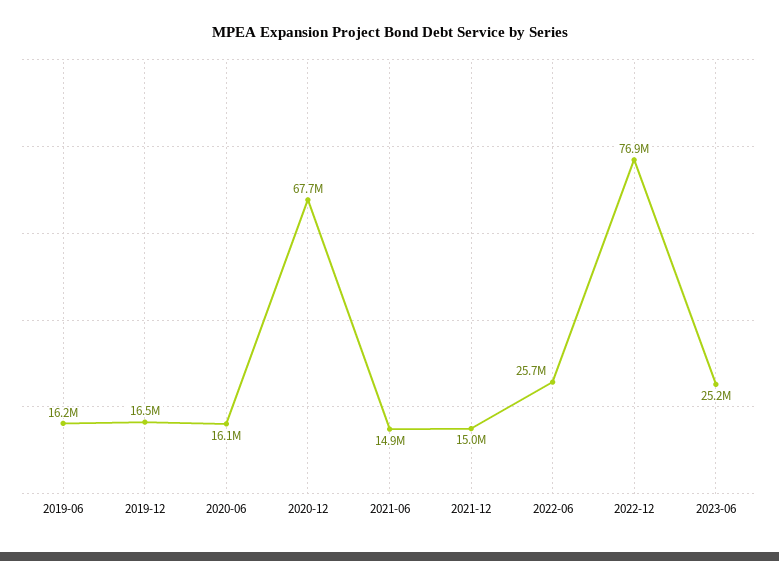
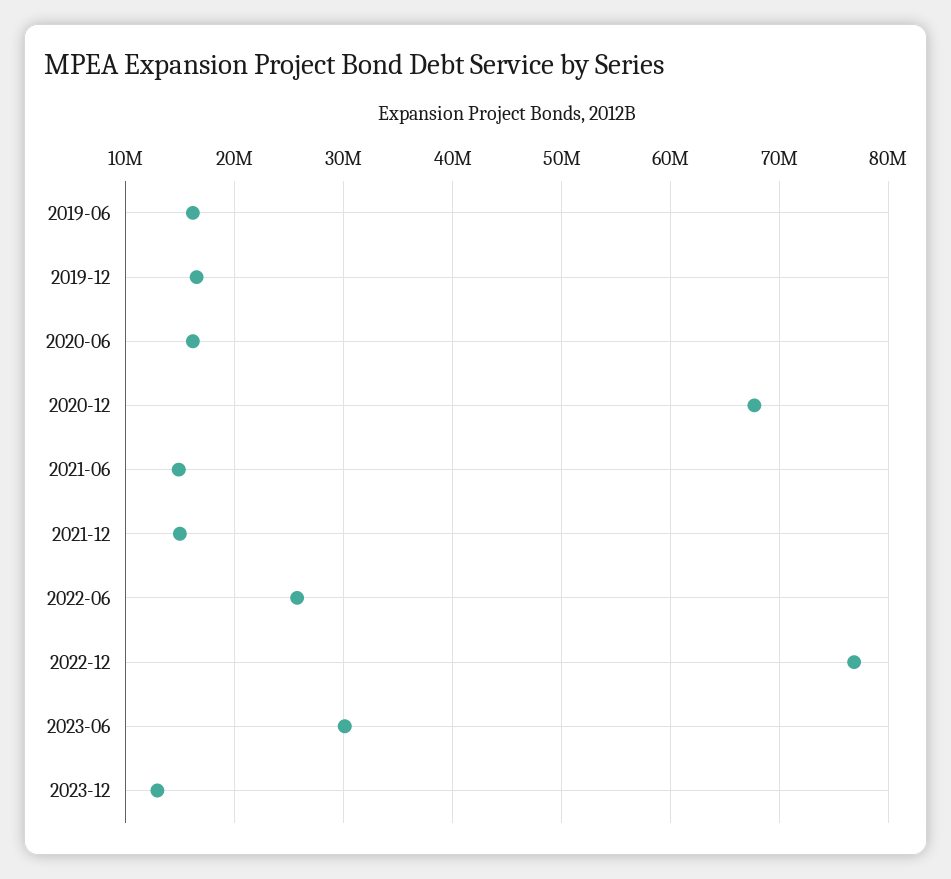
2023-06: 25200000 -> 30000000
2023-12: none -> 13000000

